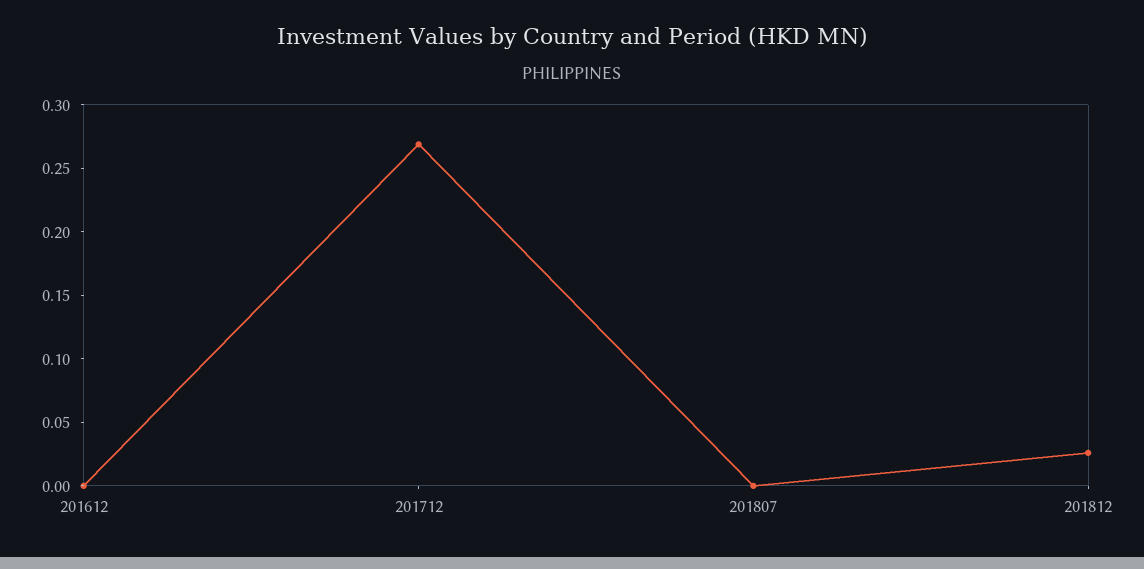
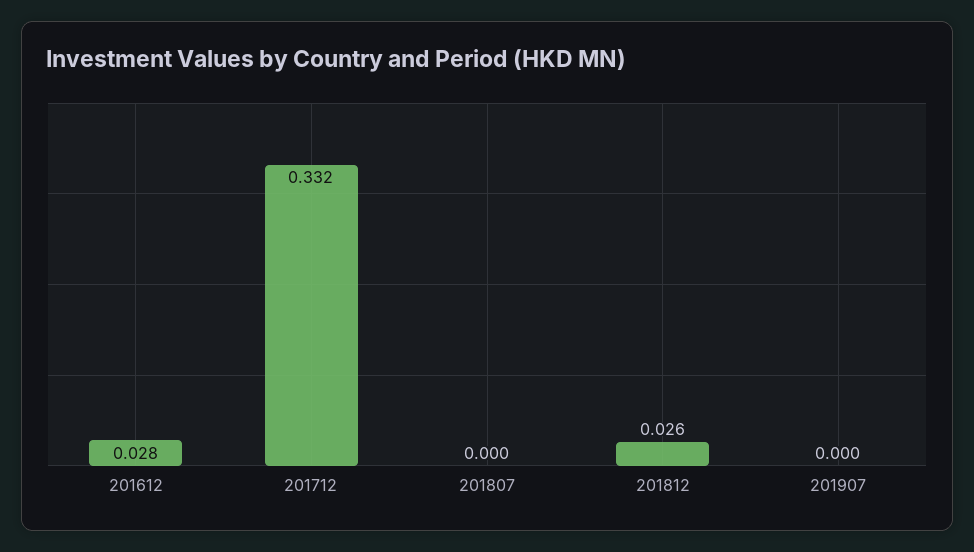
201612: 0 -> 0.028
201712: 0.27 -> 0.332
201907: none -> 0

